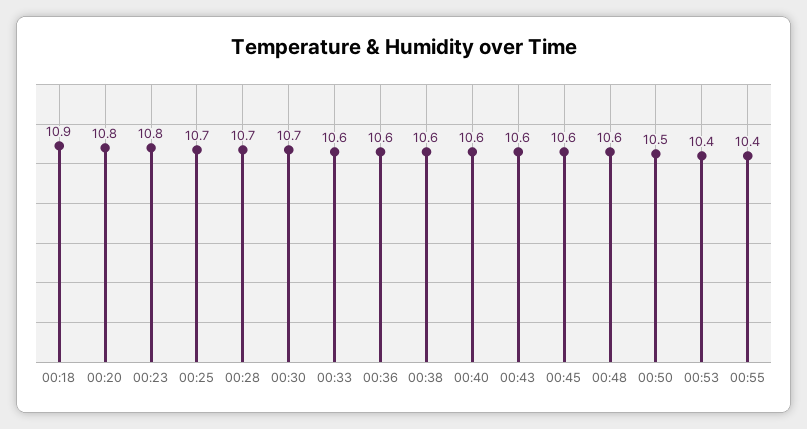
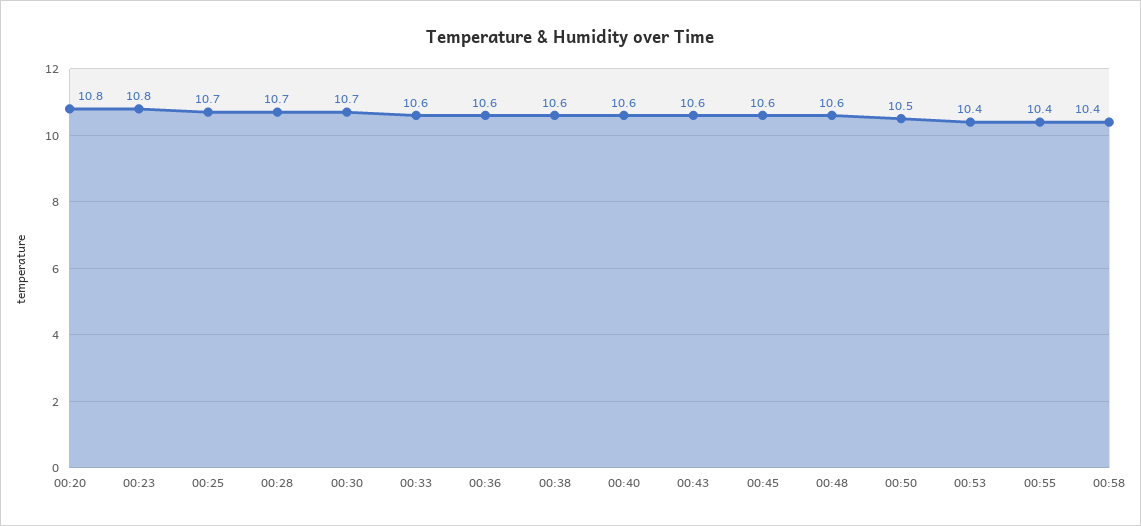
00:18: 10.9 -> none
00:58: none -> 10.4

